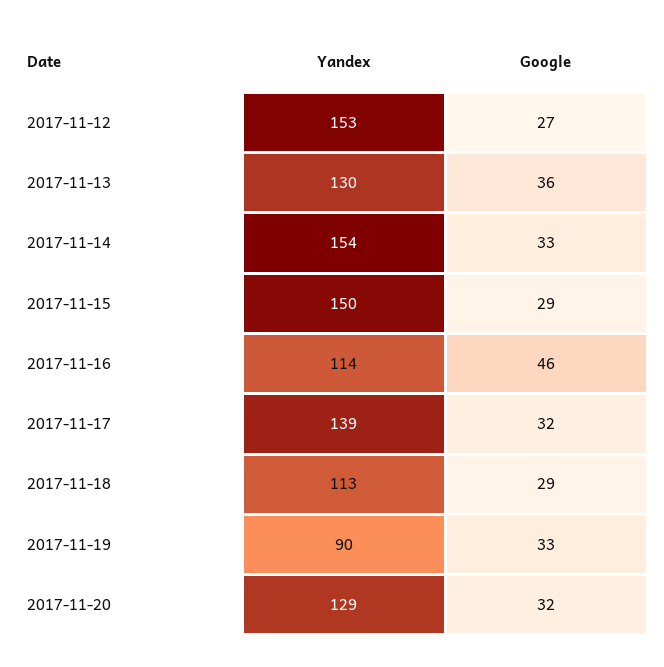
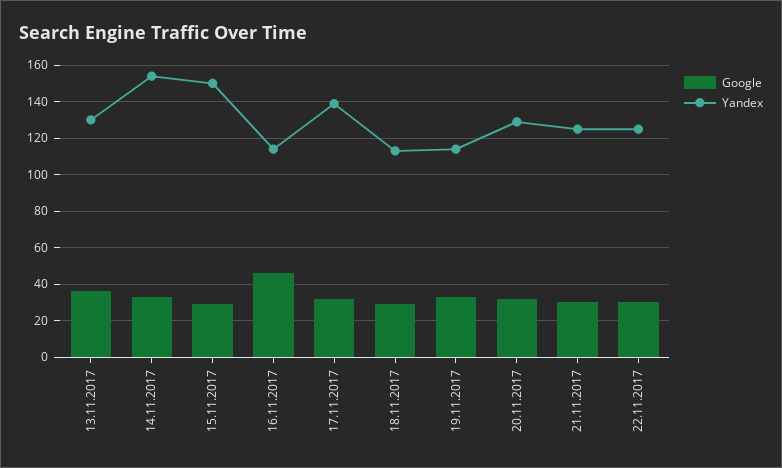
Yandex, 2017-11-12: 153 -> none
Google, 2017-11-12: 27 -> none
Yandex, 2017-11-19: 90 -> 115
Google, 21.11.2017: none -> 30
Yandex, 21.11.2017: none -> 125
Google, 22.11.2017: none -> 30
Yandex, 22.11.2017: none -> 125

